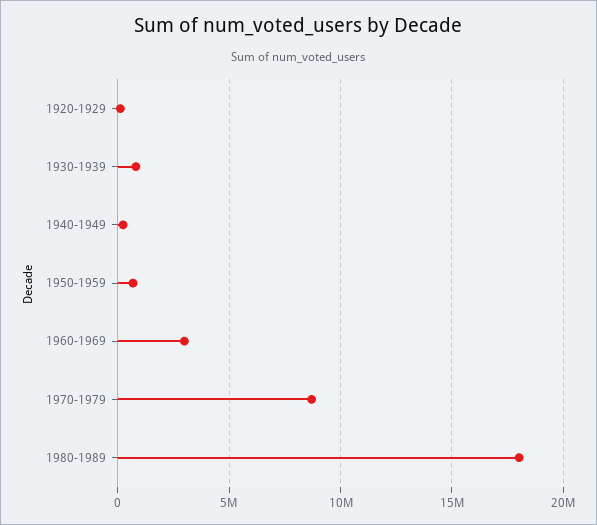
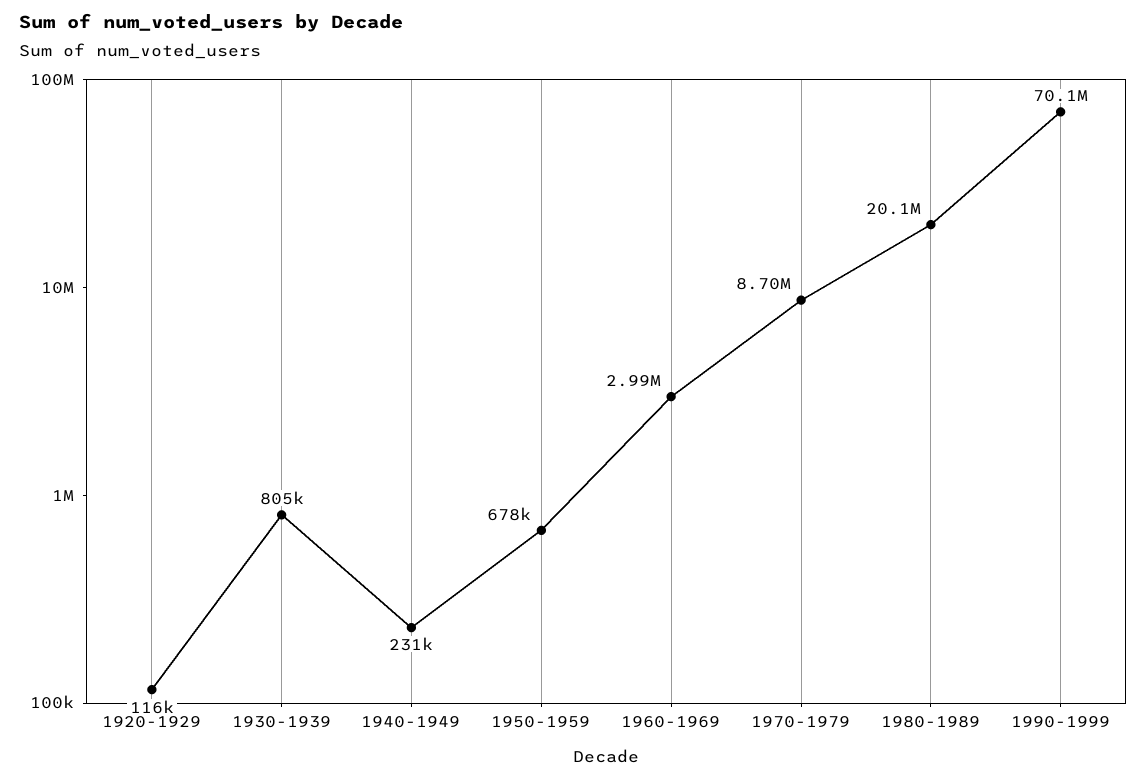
1980-1989: 18000000 -> 20100000
1990-1999: none -> 70100000

